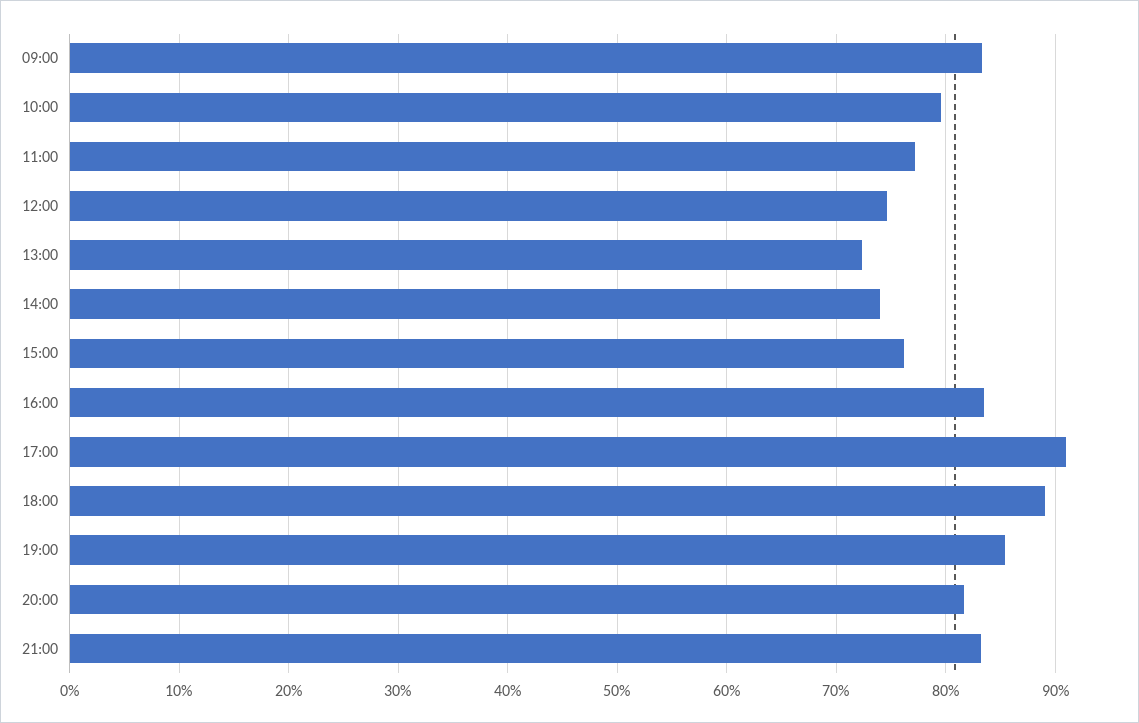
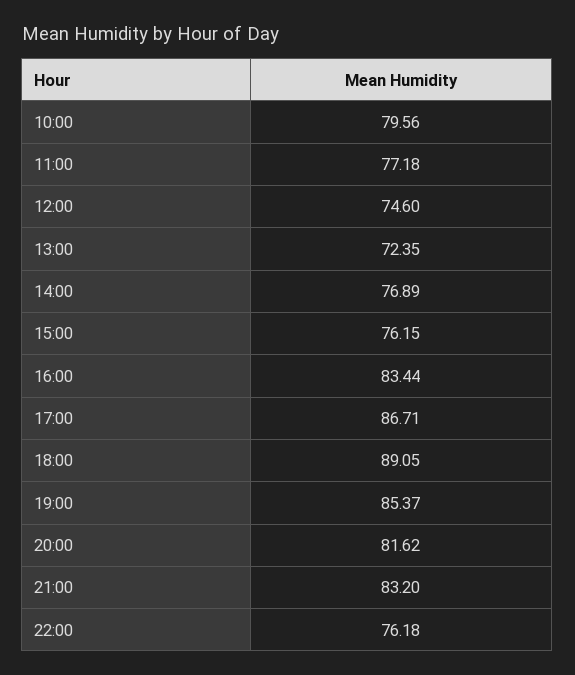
09:00: 83 -> none
14:00: 74 -> 76.89
17:00: 91 -> 86.71
22:00: none -> 76.18

